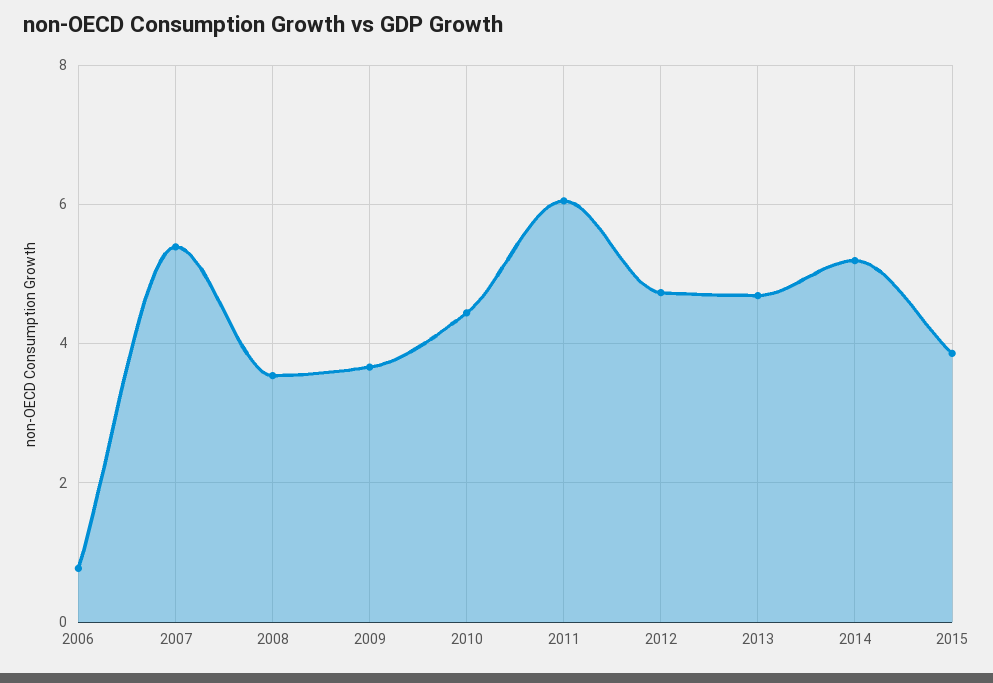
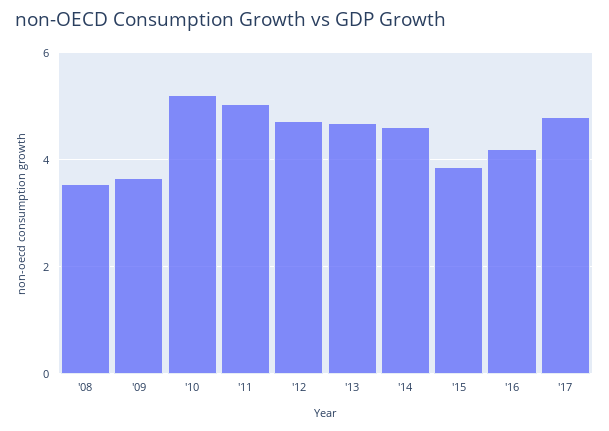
2006: 0.8 -> none
2007: 5.4 -> none
2010: 4.4 -> 5.2
2011: 6 -> 5
2014: 5.2 -> 4.6
'16: none -> 4.2
'17: none -> 4.8

